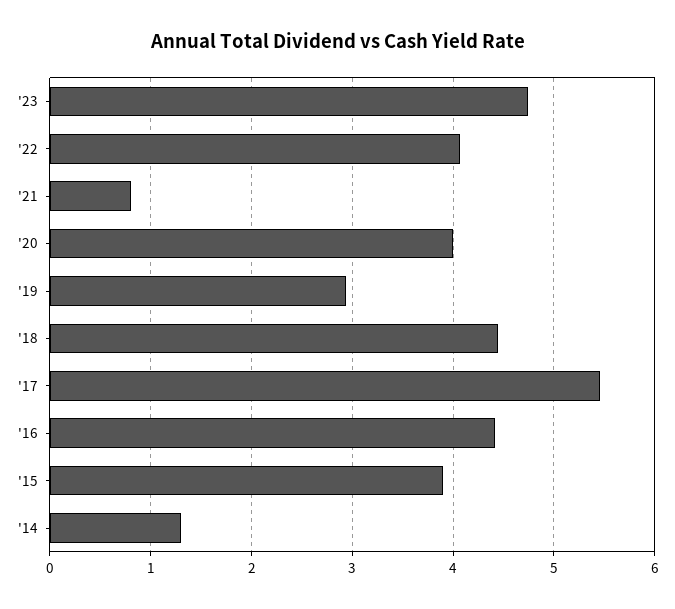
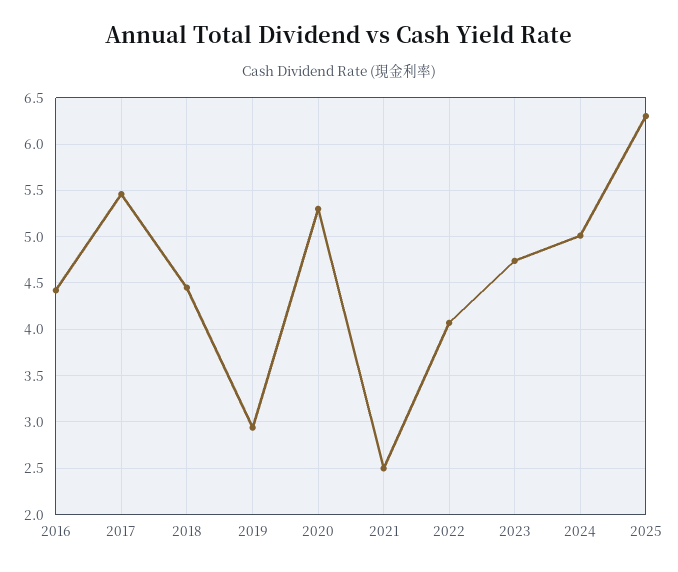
'21: 0.8 -> 2.5
'20: 4 -> 5.3
'15: 3.9 -> none
'14: 1.3 -> none
2024: none -> 5
2025: none -> 6.3

